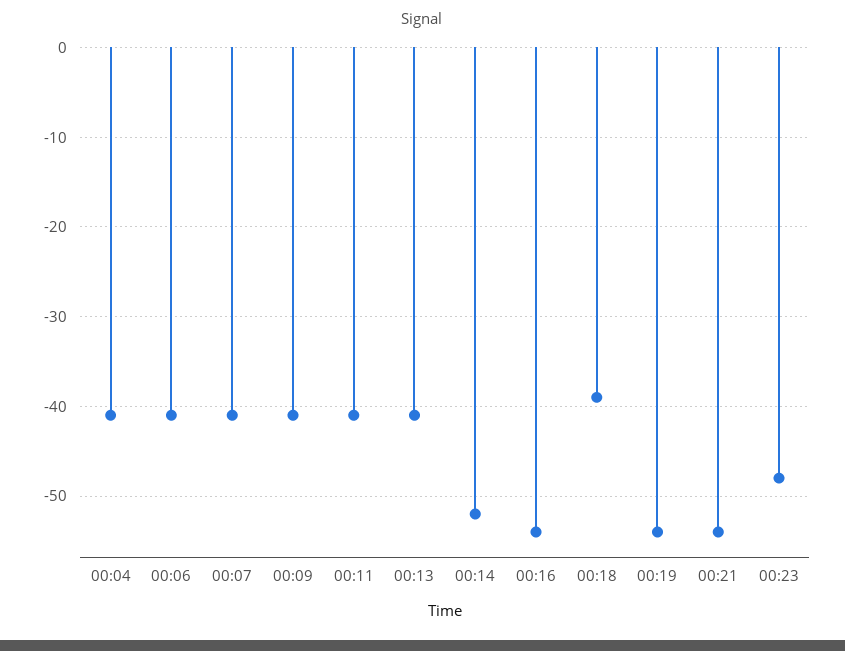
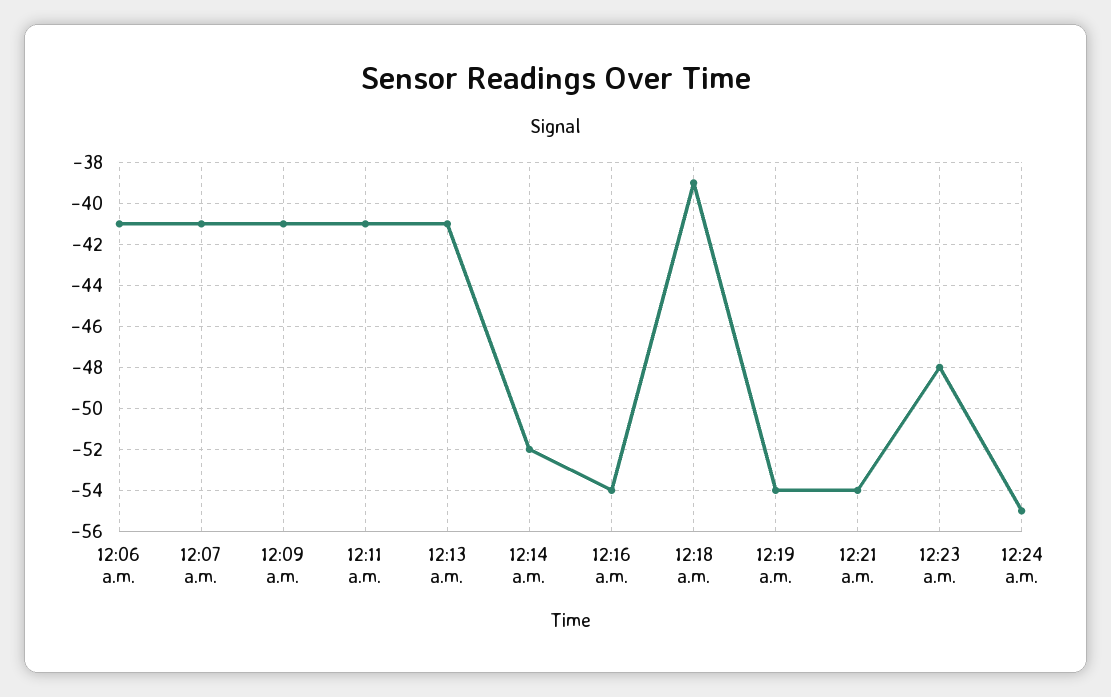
00:04: -41 -> none
12:24 a.m.: none -> -55

